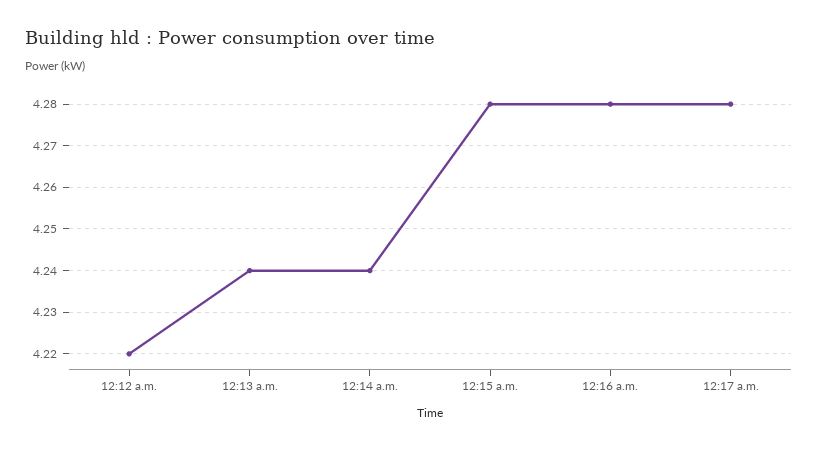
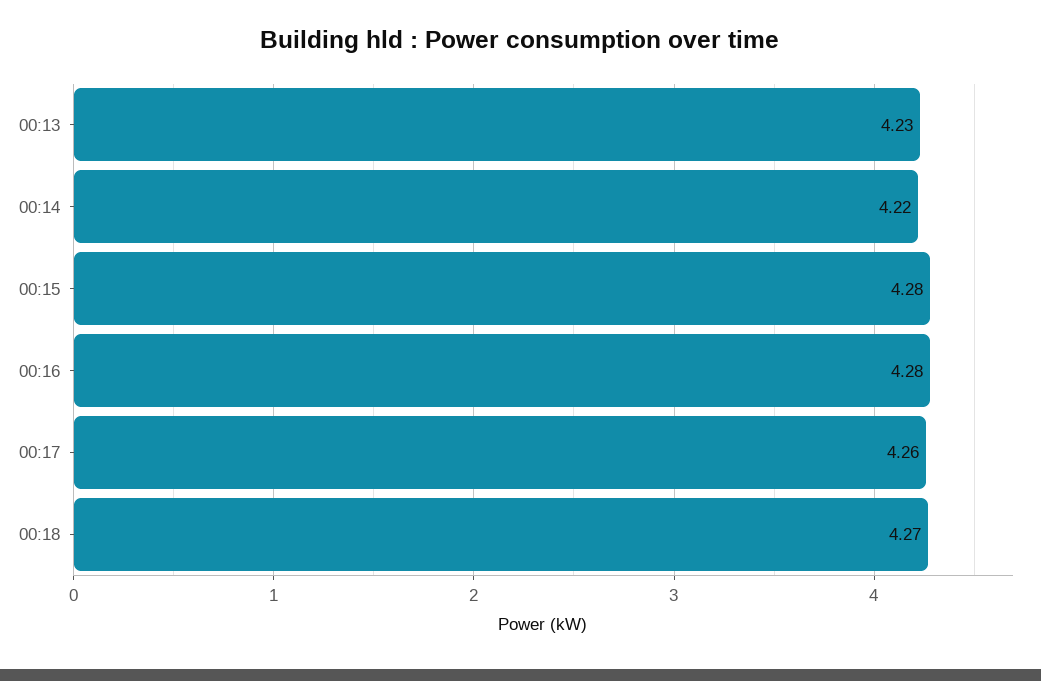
12:12 a.m.: 4.22 -> none
12:13 a.m.: 4.24 -> 4.23
12:14 a.m.: 4.24 -> 4.22
12:17 a.m.: 4.28 -> 4.26
00:18: none -> 4.27

